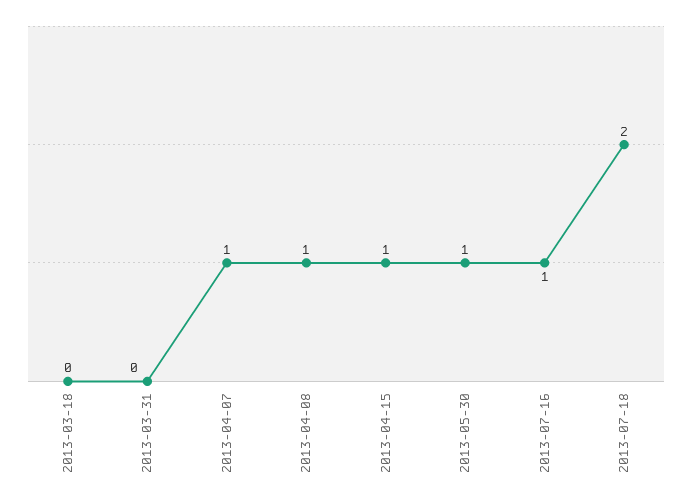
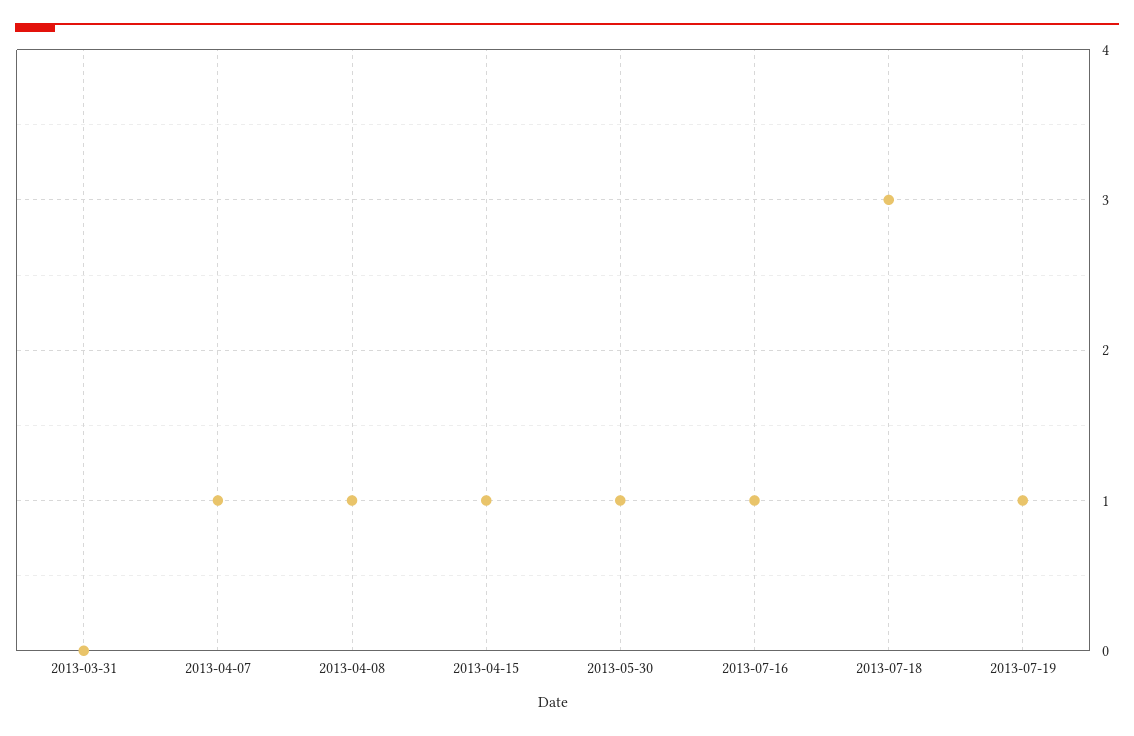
2013-03-18: 0 -> none
2013-07-18: 2 -> 3
2013-07-19: none -> 1

